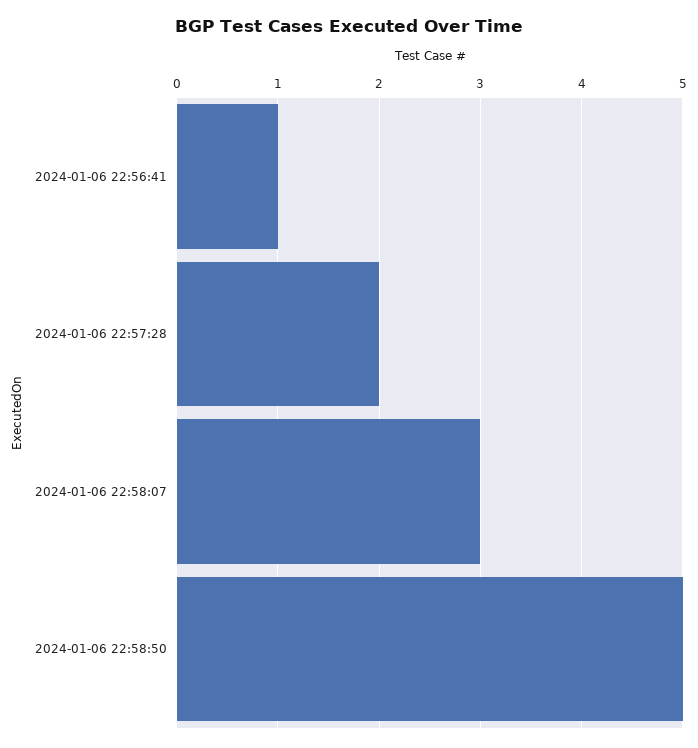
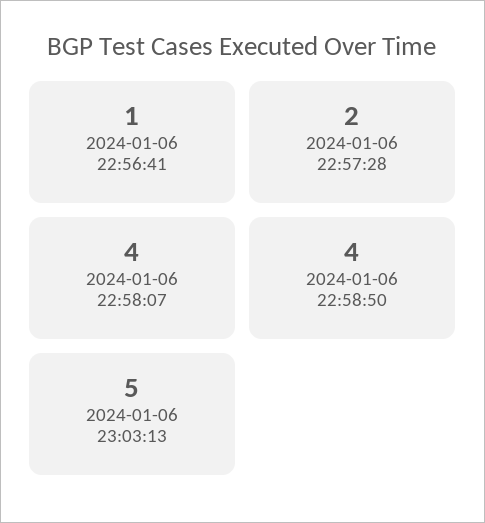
2024-01-06 22:58:07: 3 -> 4
2024-01-06 22:58:50: 5 -> 4
2024-01-06 23:03:13: none -> 5

